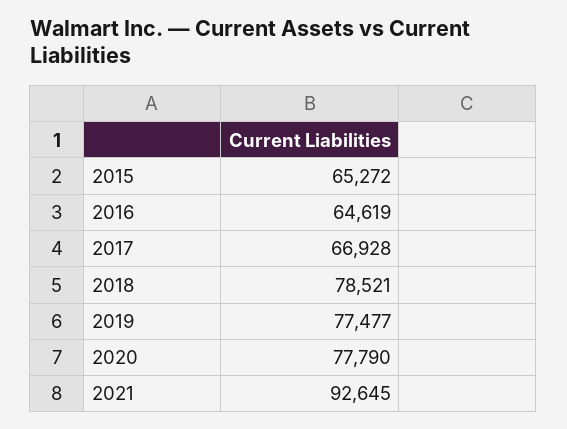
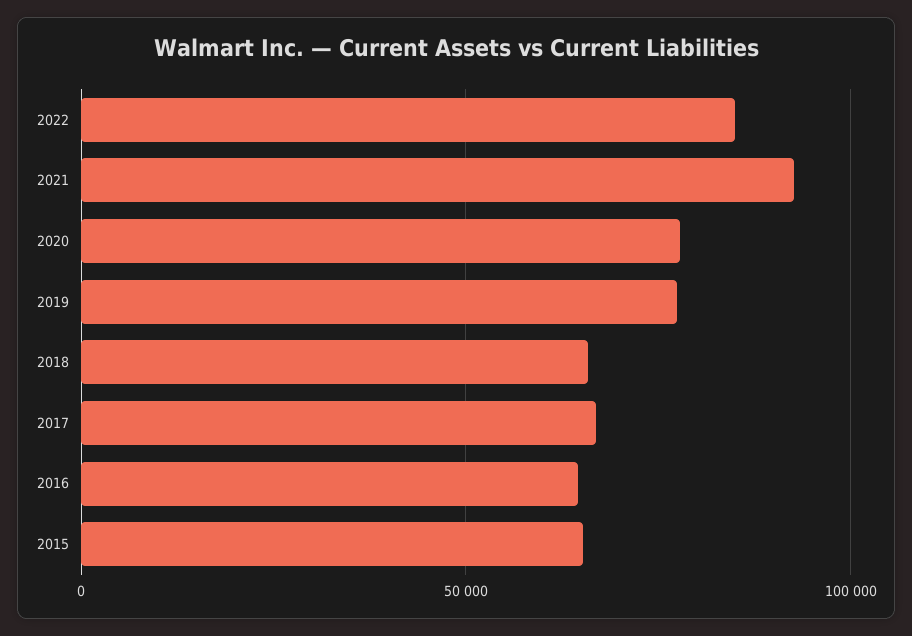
2018: 78521 -> 65000
2022: none -> 85000

